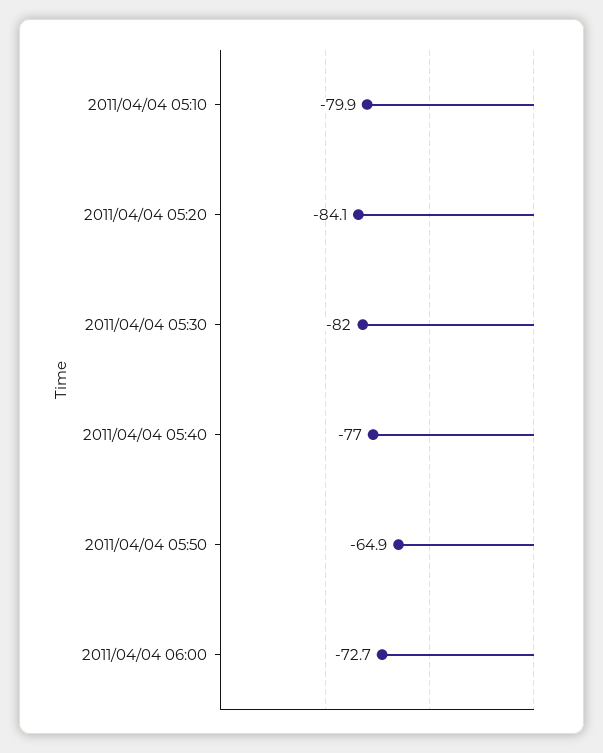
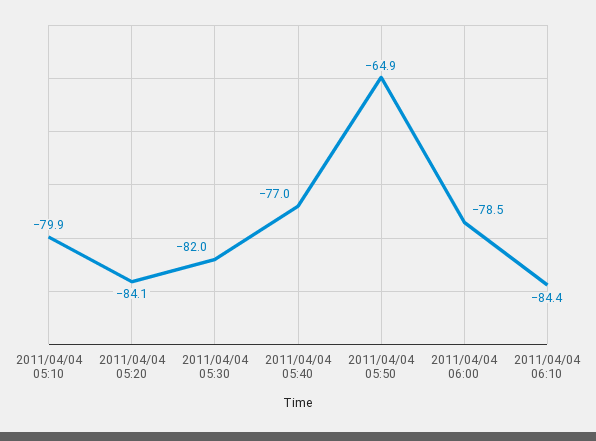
2011/04/04 06:00: -72.7 -> -78.5
2011/04/04 06:10: none -> -84.4

